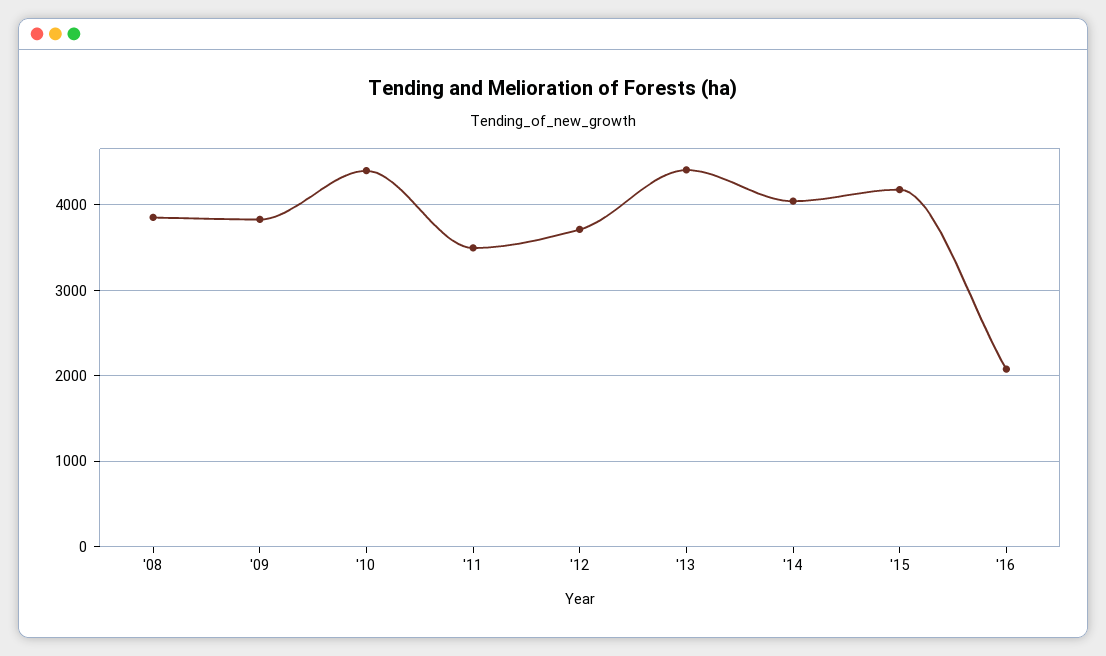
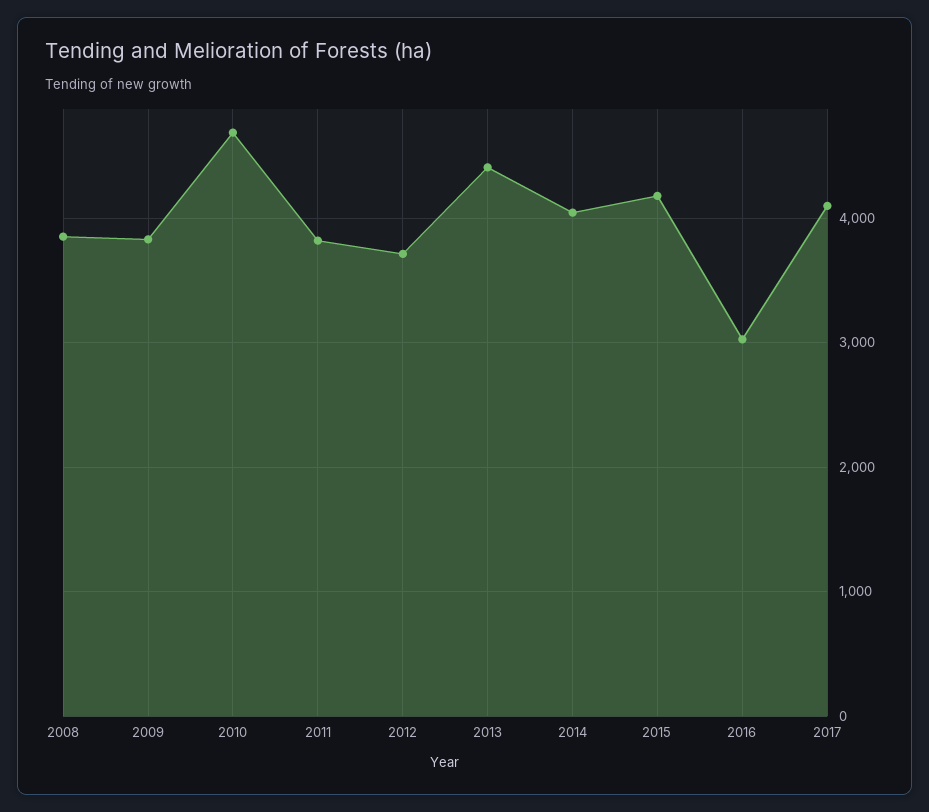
'10: 4400 -> 4700
'11: 3500 -> 3800
'16: 2100 -> 3000
2017: none -> 4100

